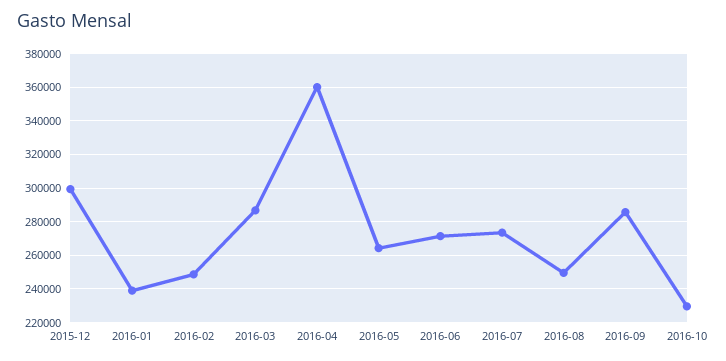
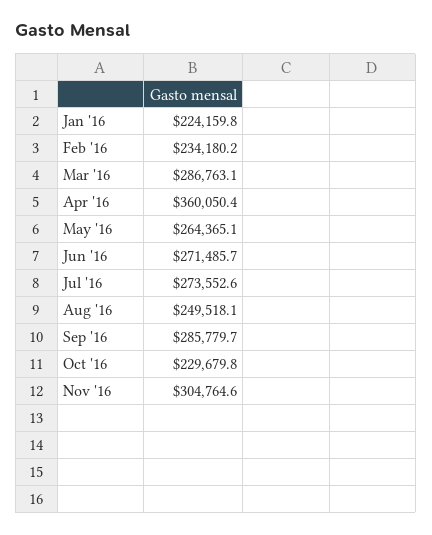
2015-12: 300000 -> none
2016-01: 240000 -> 224159.8
2016-02: 250000 -> 234180.2
Nov '16: none -> 304764.6

